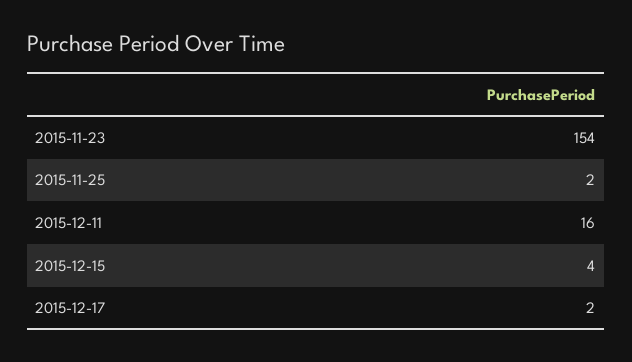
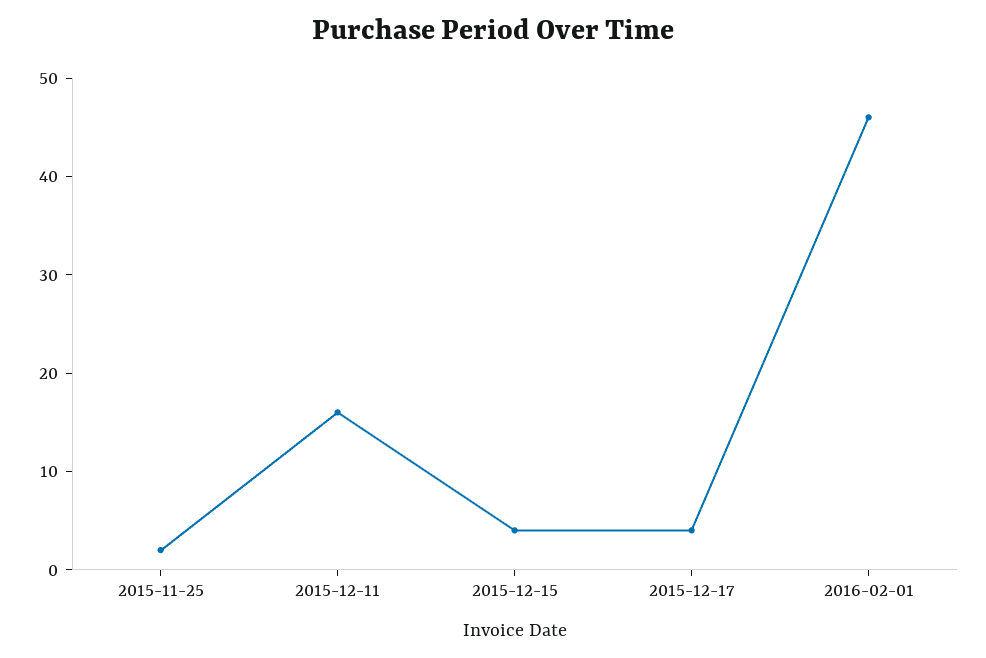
2015-11-23: 154 -> none
2015-12-17: 2 -> 4
2016-02-01: none -> 46

